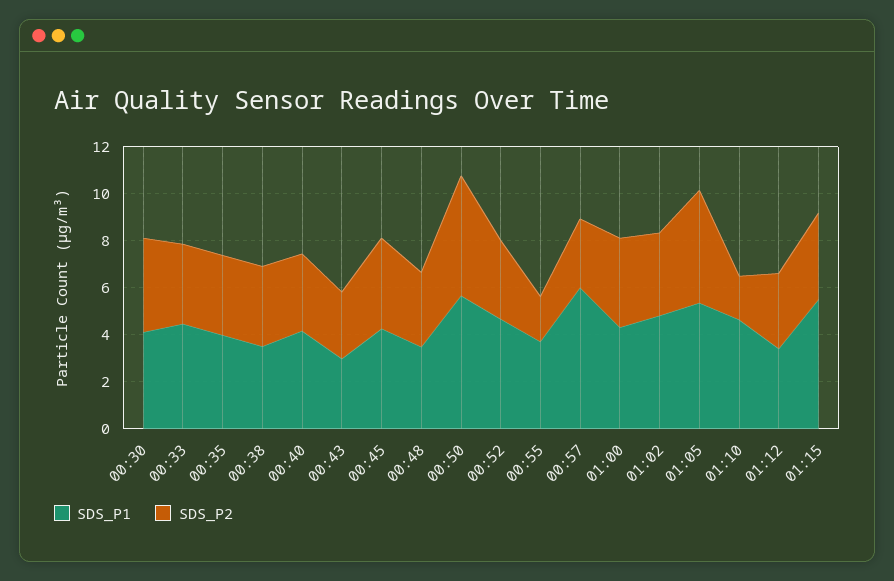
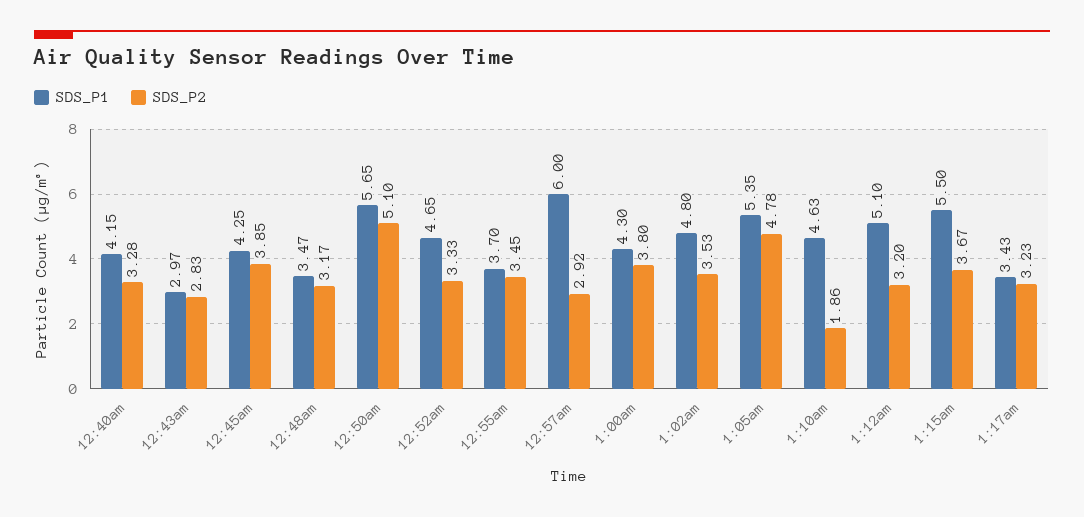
SDS_P1, 00:30: 4 -> none
SDS_P2, 00:30: 4 -> none
SDS_P1, 00:33: 4.5 -> none
SDS_P2, 00:33: 3.5 -> none
SDS_P1, 00:35: 4 -> none
SDS_P2, 00:35: 3.5 -> none
SDS_P1, 00:38: 3.5 -> none
SDS_P2, 00:38: 3.5 -> none
SDS_P2, 00:55: 2 -> 3.45
SDS_P1, 01:12: 3.5 -> 5.1
SDS_P1, 1:17am: none -> 3.43
SDS_P2, 1:17am: none -> 3.23

